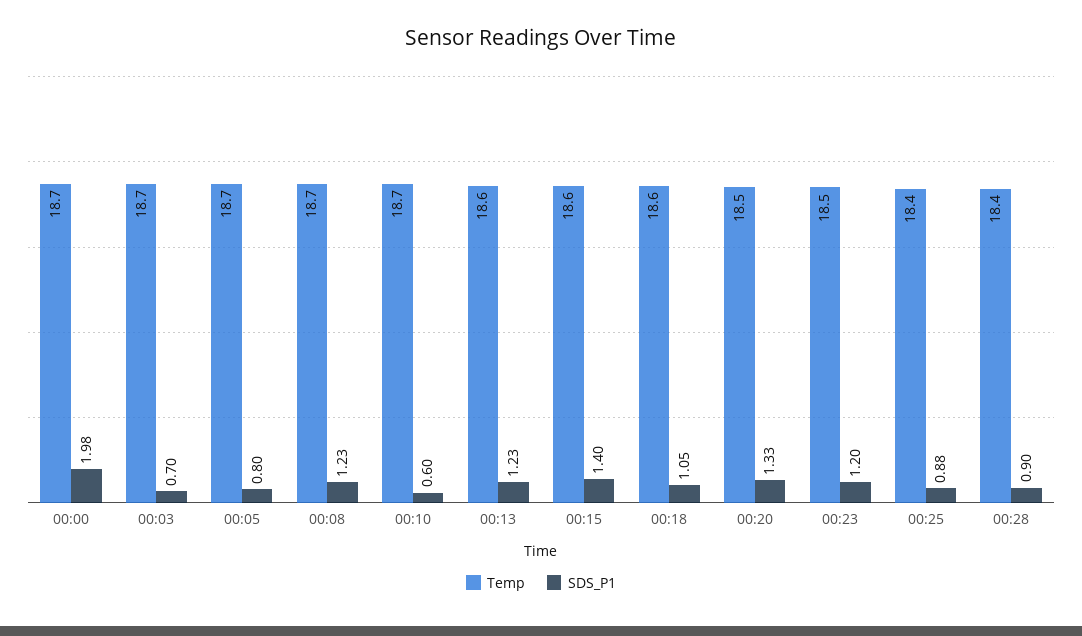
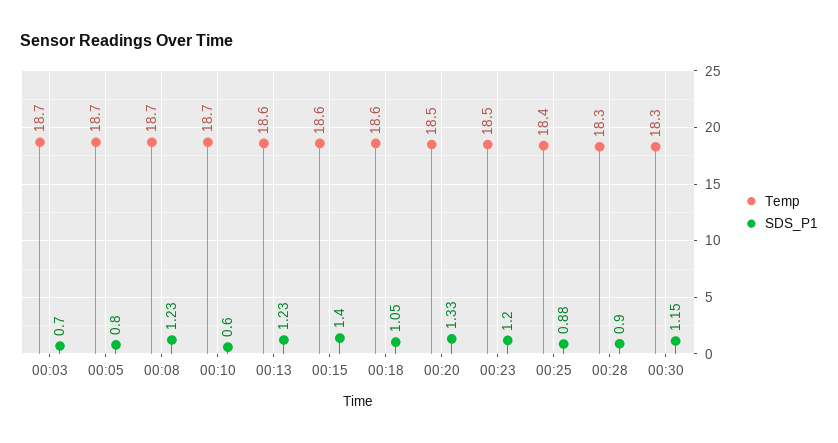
Temp, 00:00: 18.7 -> none
SDS_P1, 00:00: 1.98 -> none
Temp, 00:28: 18.4 -> 18.3
Temp, 00:30: none -> 18.3
SDS_P1, 00:30: none -> 1.15

